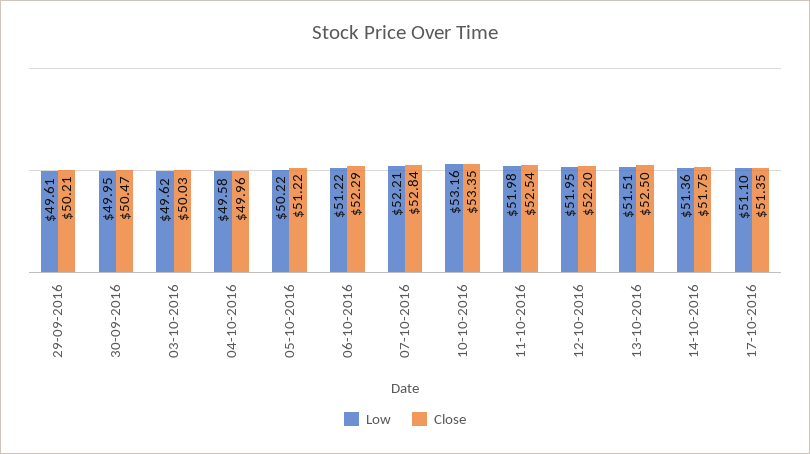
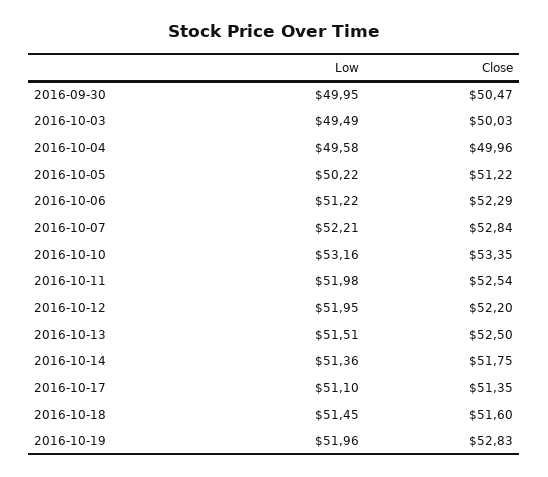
Low, 29-09-2016: 49.61 -> none
Close, 29-09-2016: 50.21 -> none
Low, 03-10-2016: 49.62 -> 49.49
Low, 2016-10-18: none -> 51.45
Close, 2016-10-18: none -> 51.6
Low, 2016-10-19: none -> 51.96
Close, 2016-10-19: none -> 52.83

